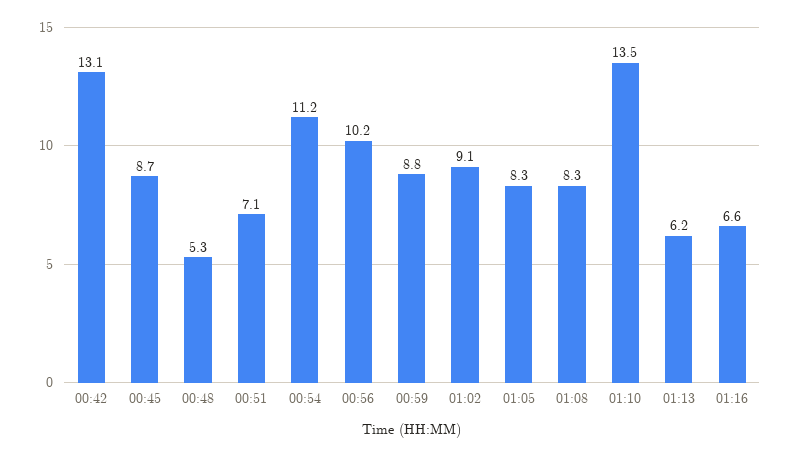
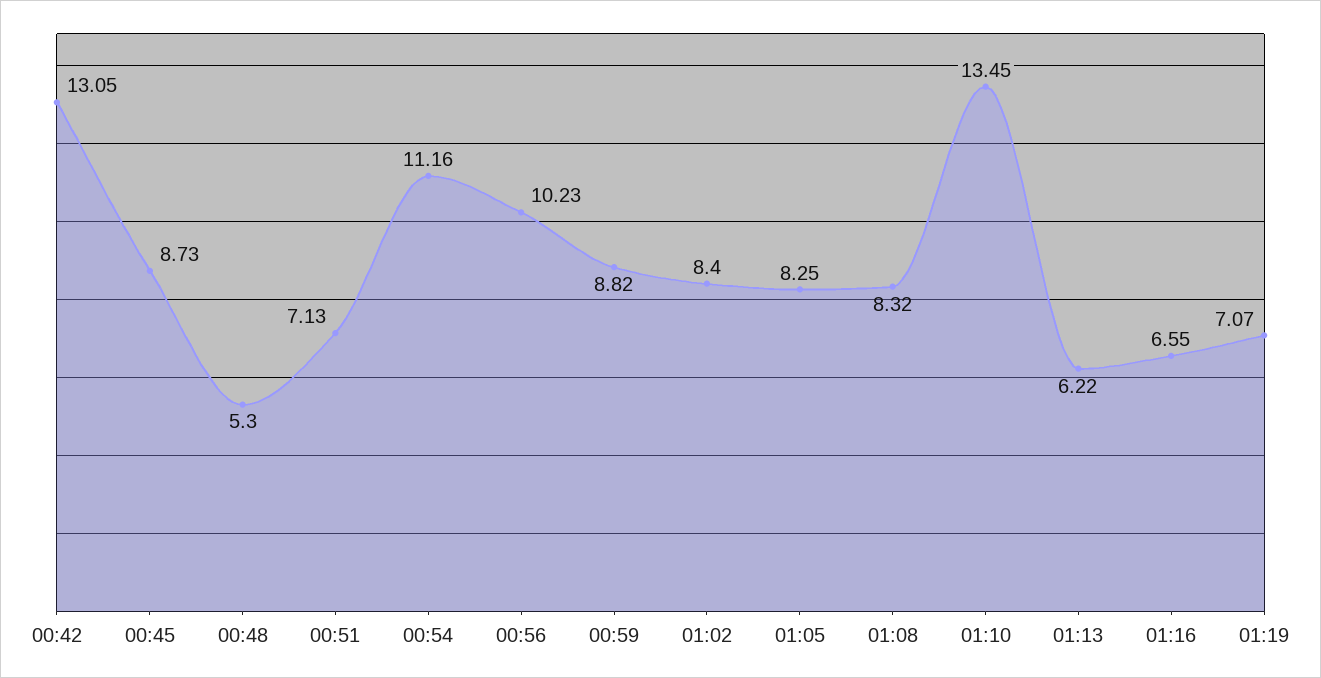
01:02: 9.1 -> 8.4
01:19: none -> 7.07

